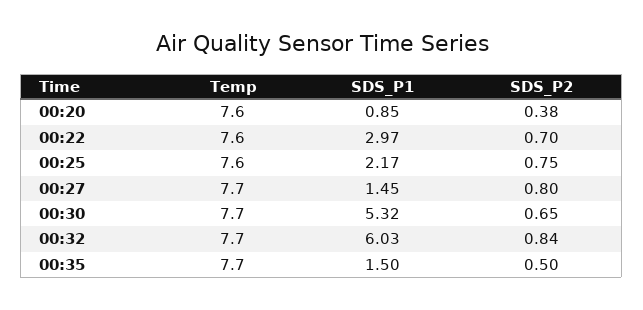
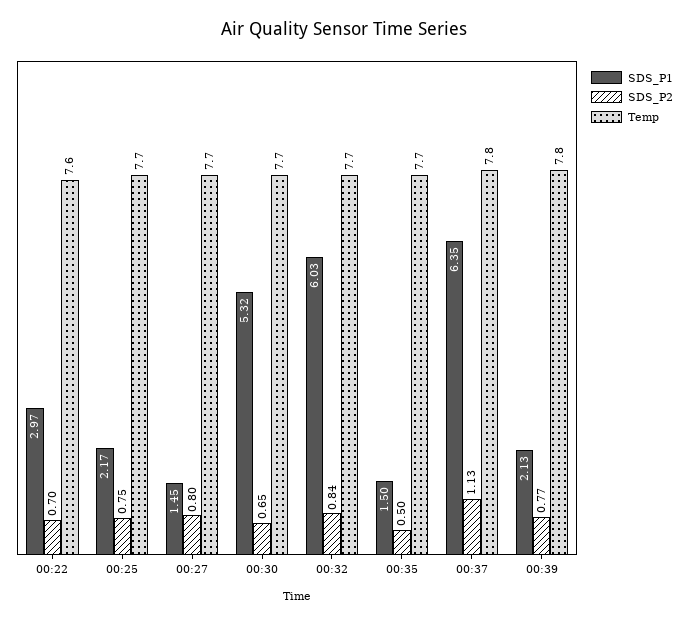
Temp, 00:20: 7.6 -> none
SDS_P1, 00:20: 0.85 -> none
SDS_P2, 00:20: 0.38 -> none
Temp, 00:25: 7.6 -> 7.7
SDS_P1, 00:37: none -> 6.35
SDS_P2, 00:37: none -> 1.13
Temp, 00:37: none -> 7.8
SDS_P1, 00:39: none -> 2.13
SDS_P2, 00:39: none -> 0.77
Temp, 00:39: none -> 7.8

